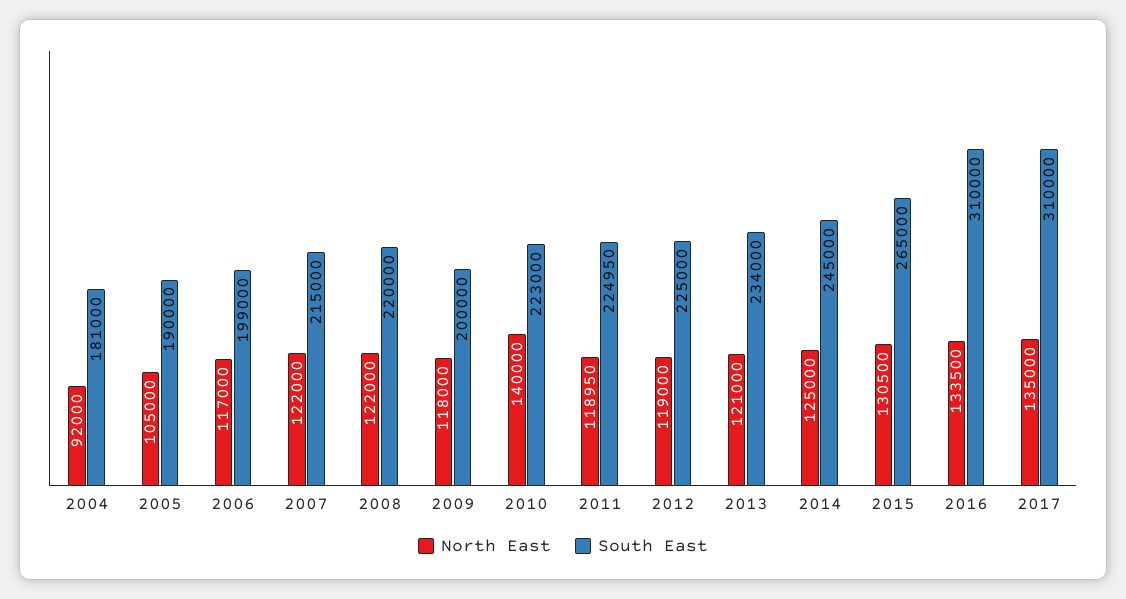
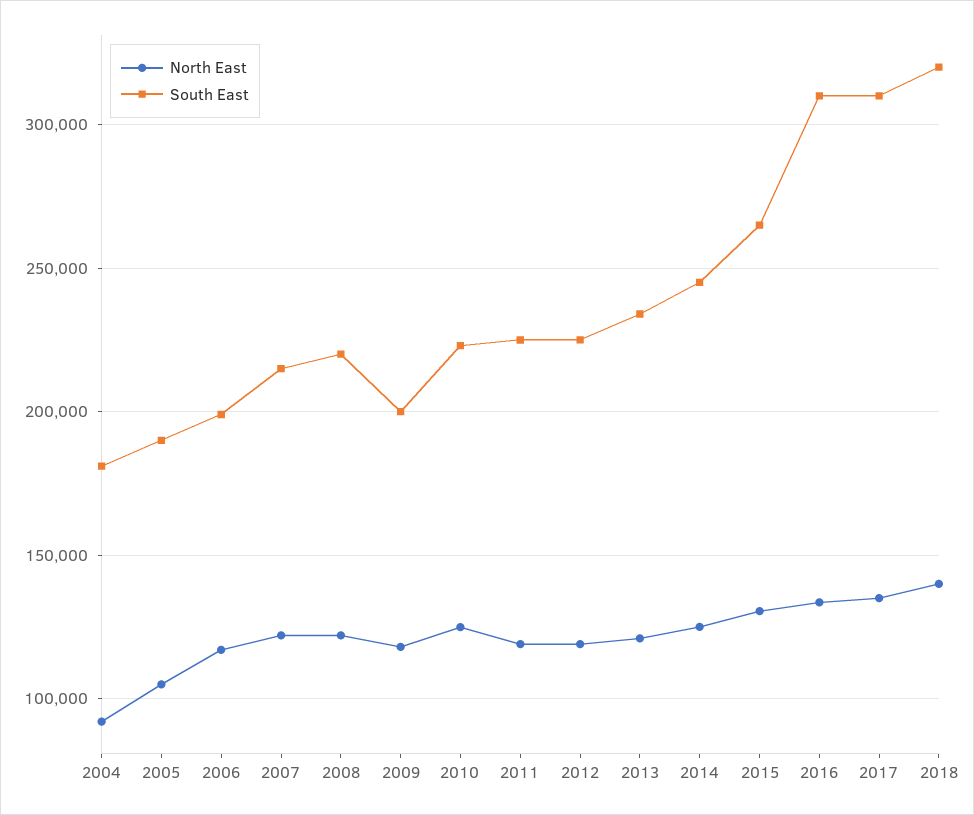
North East, 2010: 140000 -> 125000
North East, 2018: none -> 140000
South East, 2018: none -> 320000

